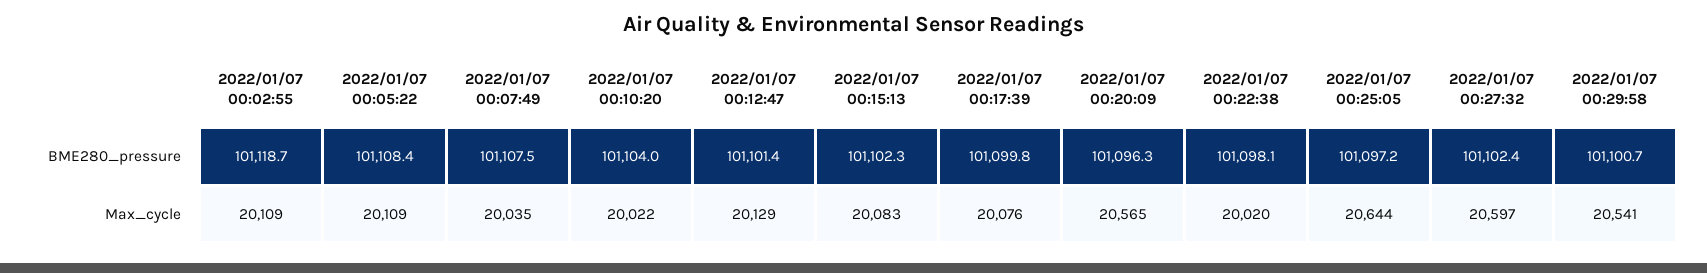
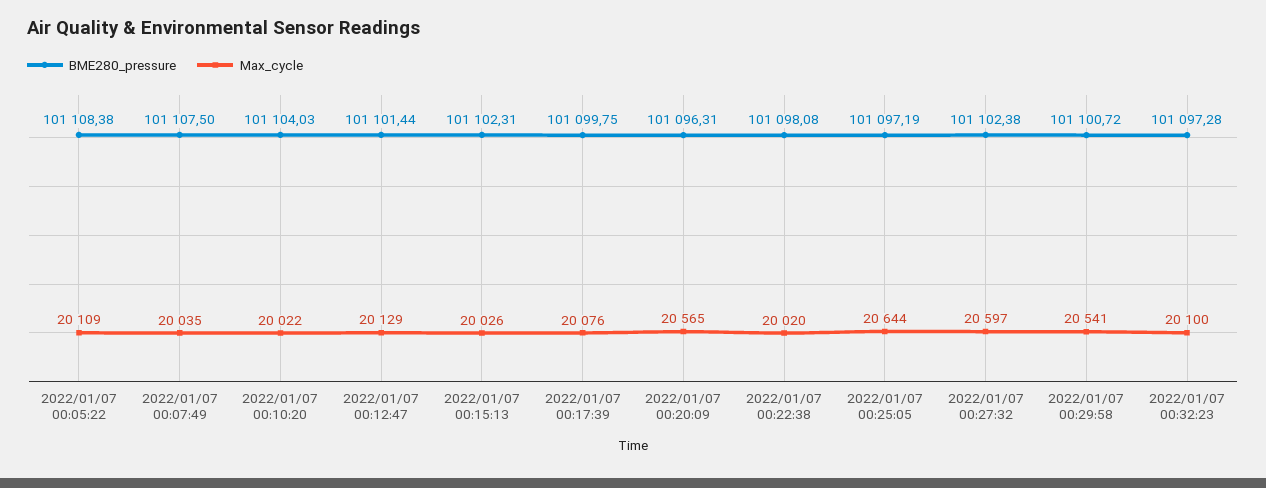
BME280_pressure, 2022/01/07 00:02:55: 101118.7 -> none
Max_cycle, 2022/01/07 00:02:55: 20109 -> none
Max_cycle, 2022/01/07 00:15:13: 20083 -> 20026
BME280_pressure, 2022/01/07 00:32:23: none -> 101097.28
Max_cycle, 2022/01/07 00:32:23: none -> 20100

